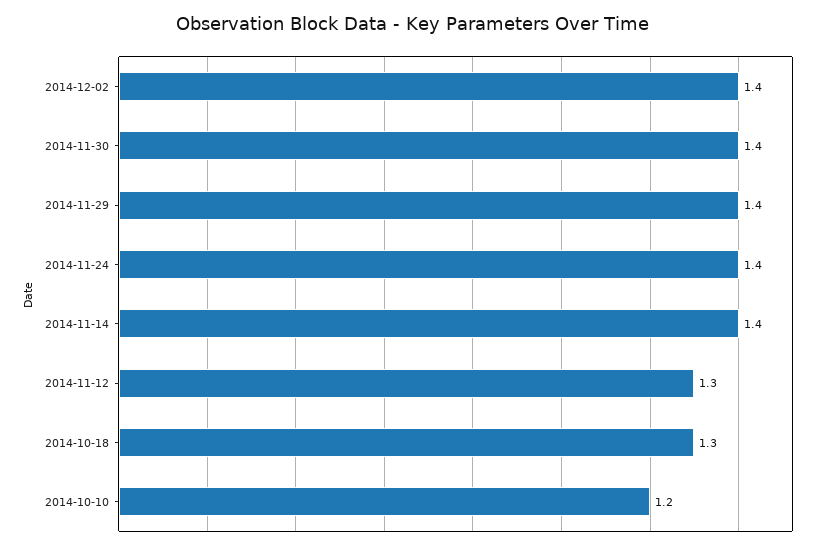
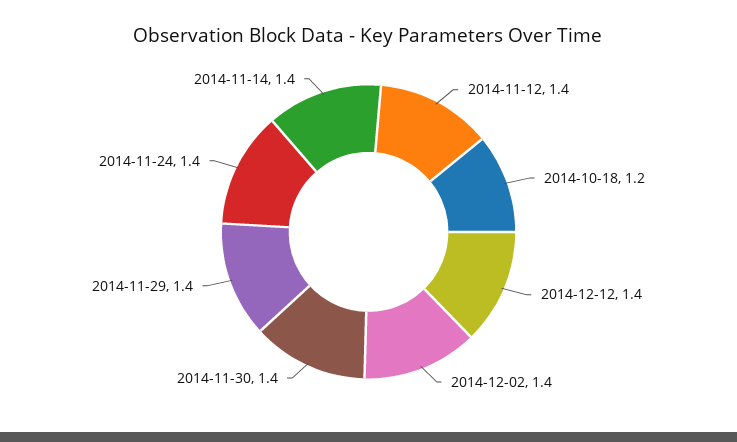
2014-11-12: 1.3 -> 1.4
2014-10-18: 1.3 -> 1.2
2014-10-10: 1.2 -> none
2014-12-12: none -> 1.4

